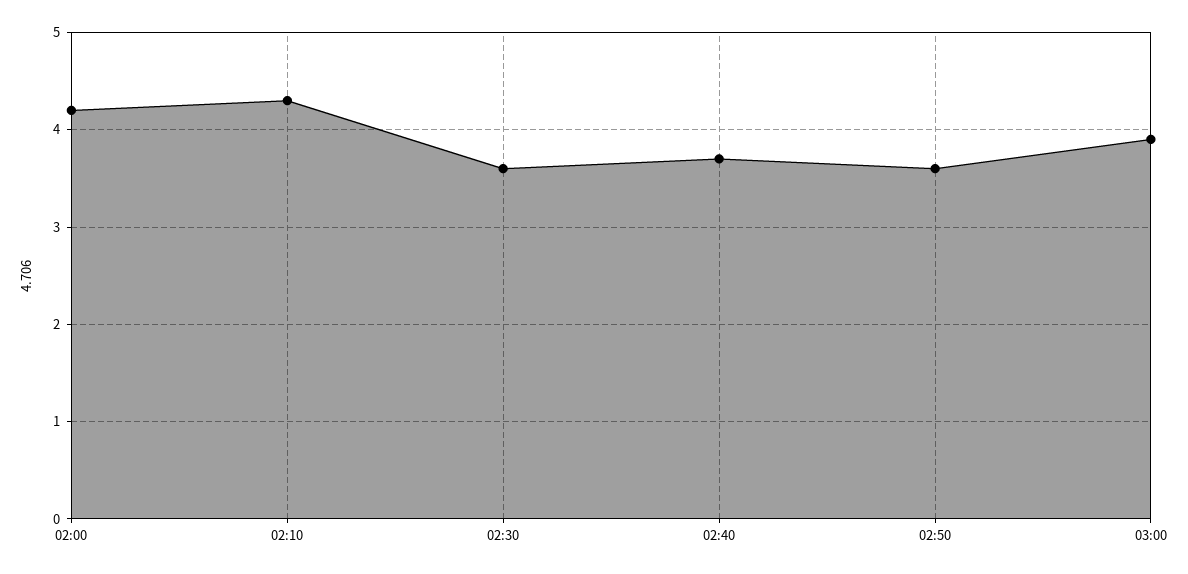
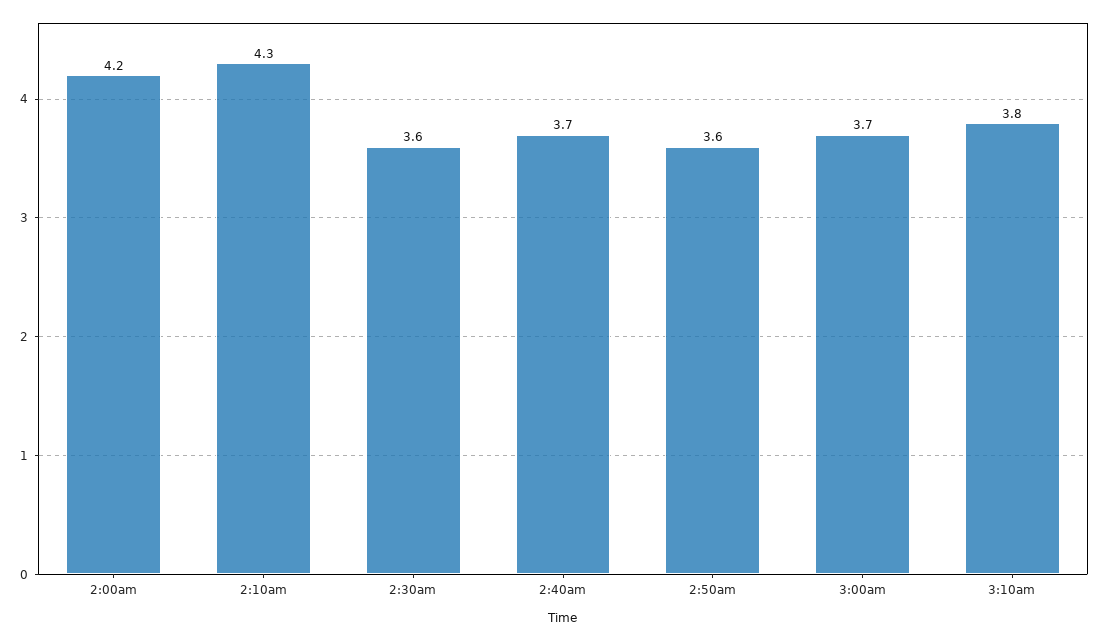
03:00: 3.9 -> 3.7
3:10am: none -> 3.8

